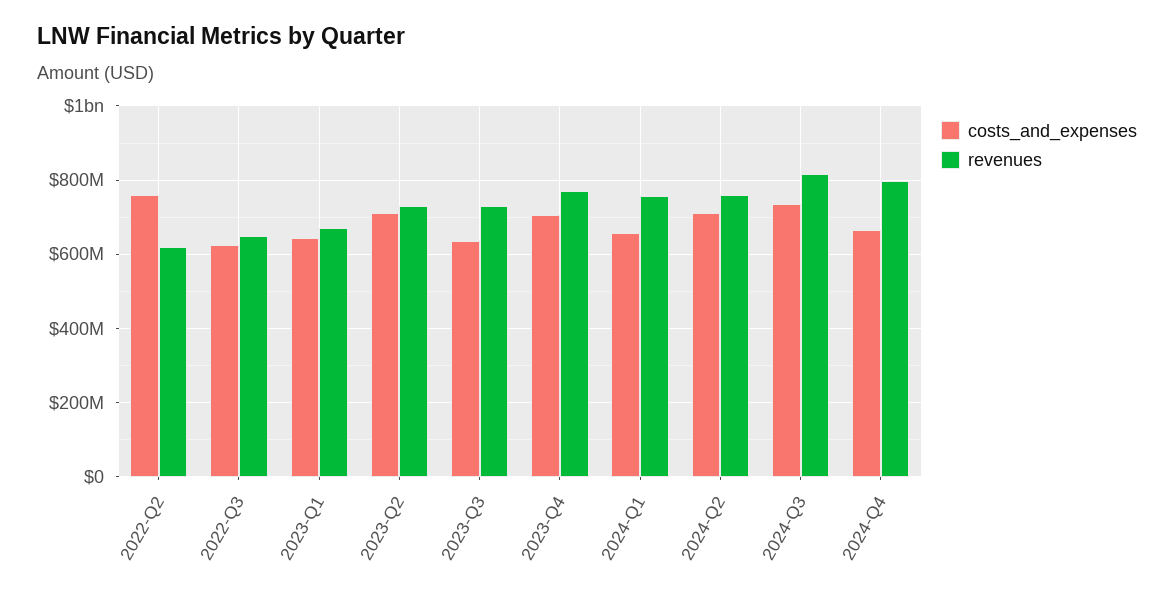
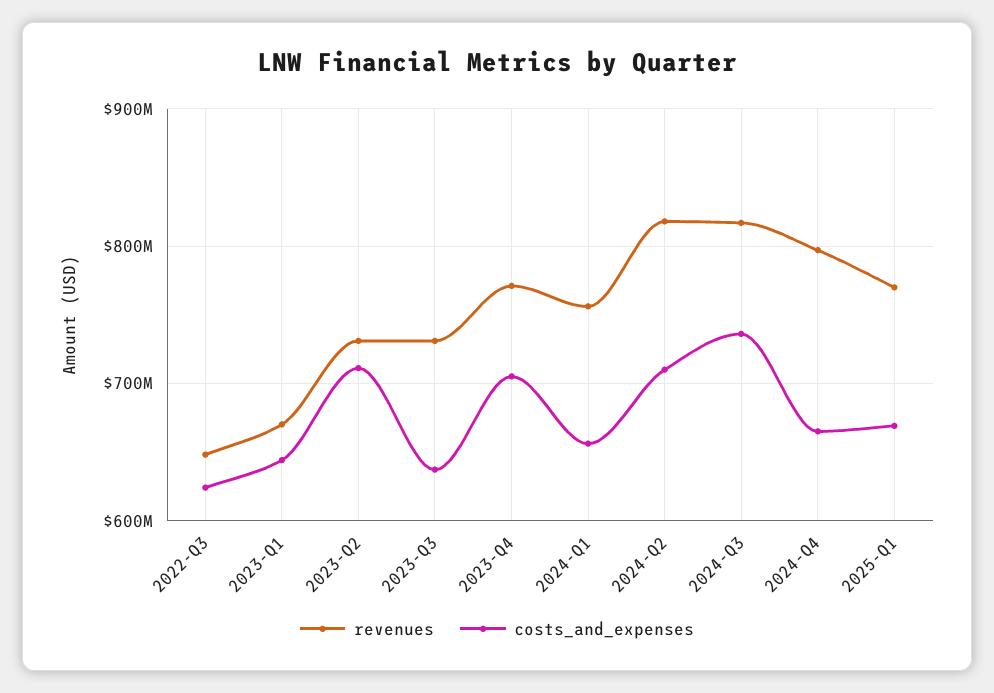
costs_and_expenses, 2022-Q2: 760000000 -> none
revenues, 2022-Q2: 620000000 -> none
revenues, 2024-Q2: 760000000 -> 820000000
revenues, 2025-Q1: none -> 770000000
costs_and_expenses, 2025-Q1: none -> 670000000

